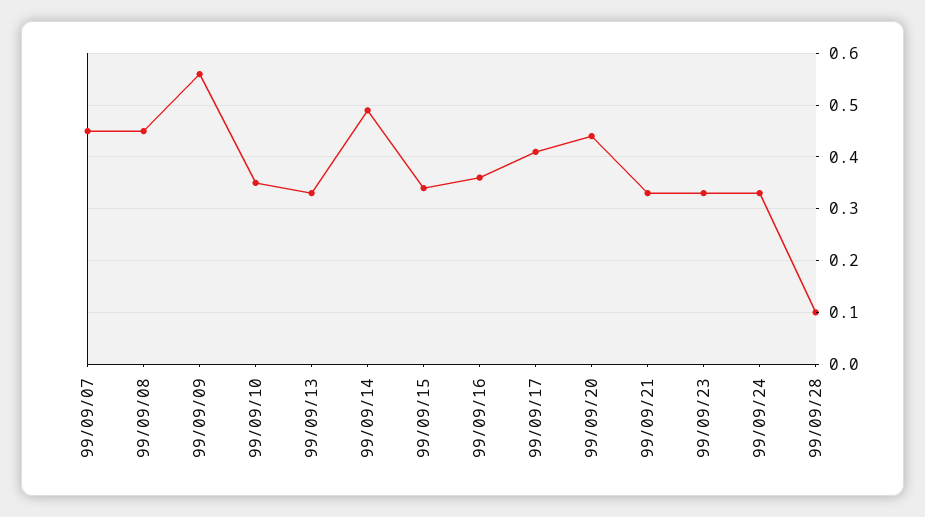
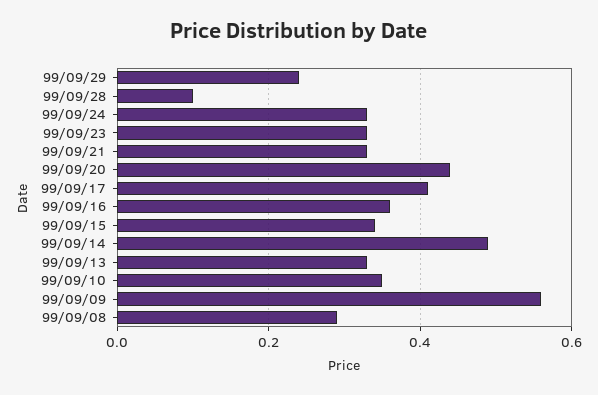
99/09/07: 0.45 -> none
99/09/08: 0.45 -> 0.3
99/09/29: none -> 0.25

